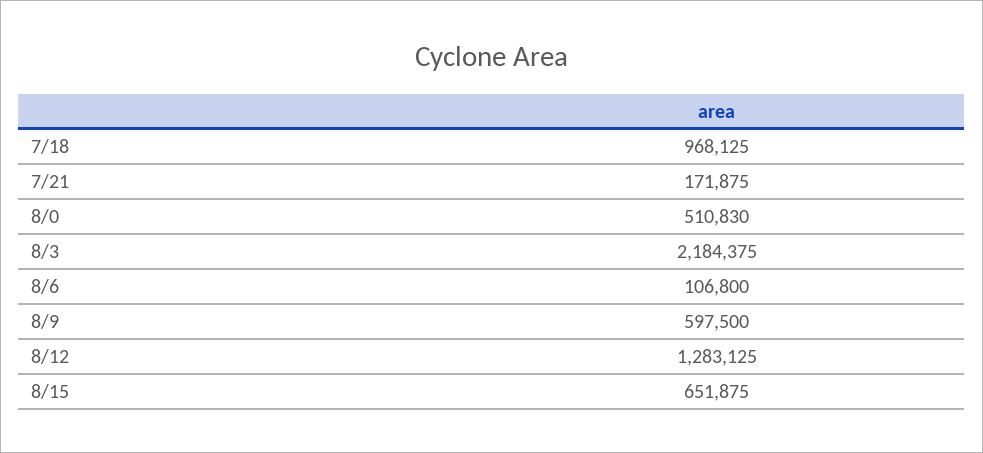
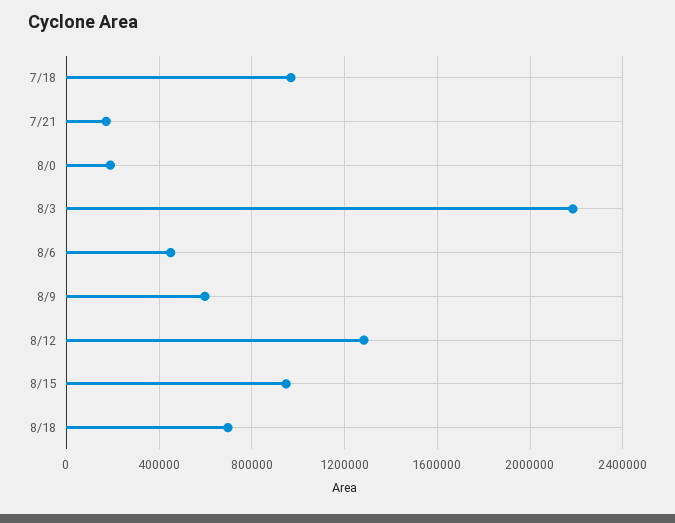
8/0: 510830 -> 200000
8/6: 106800 -> 450000
8/15: 651875 -> 950000
8/18: none -> 700000

